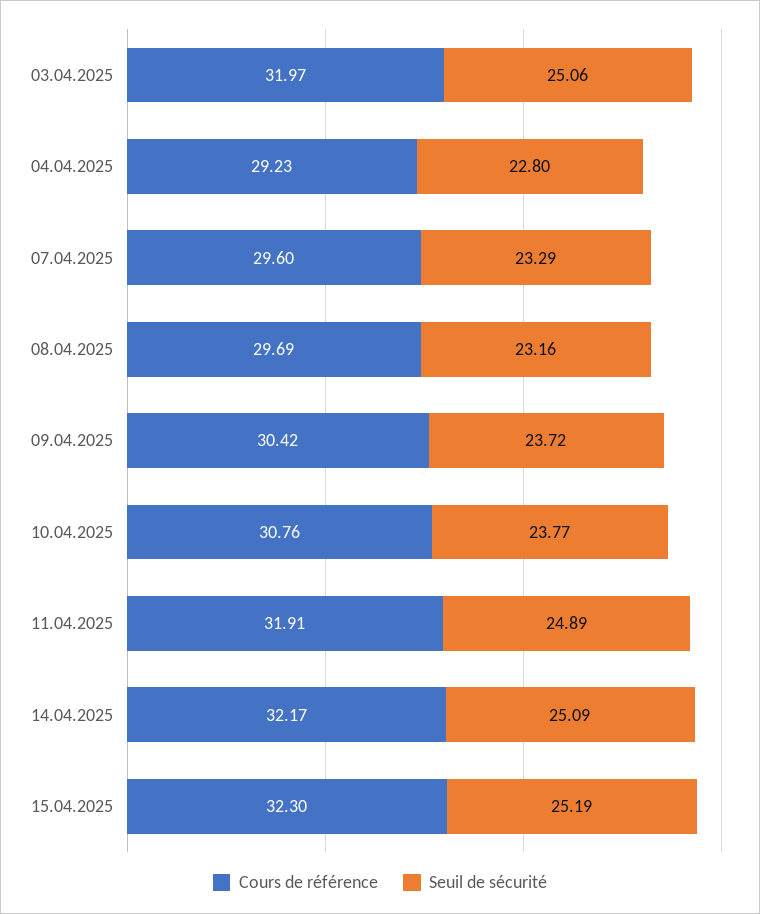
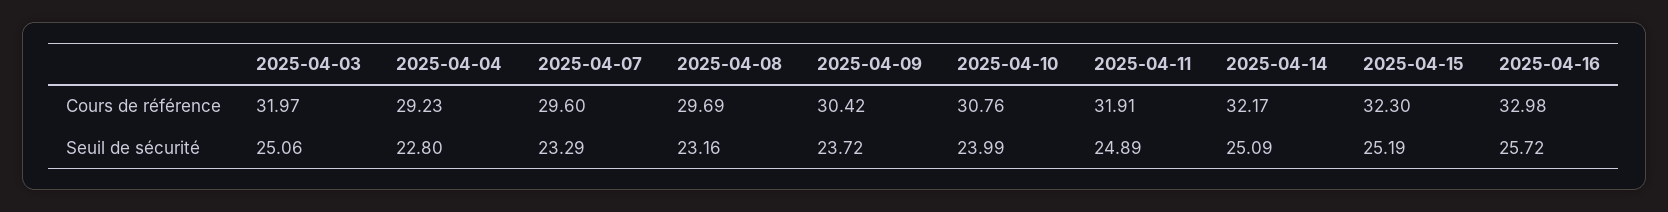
Seuil de sécurité, 10.04.2025: 23.77 -> 23.99
Cours de référence, 2025-04-16: none -> 32.98
Seuil de sécurité, 2025-04-16: none -> 25.72

